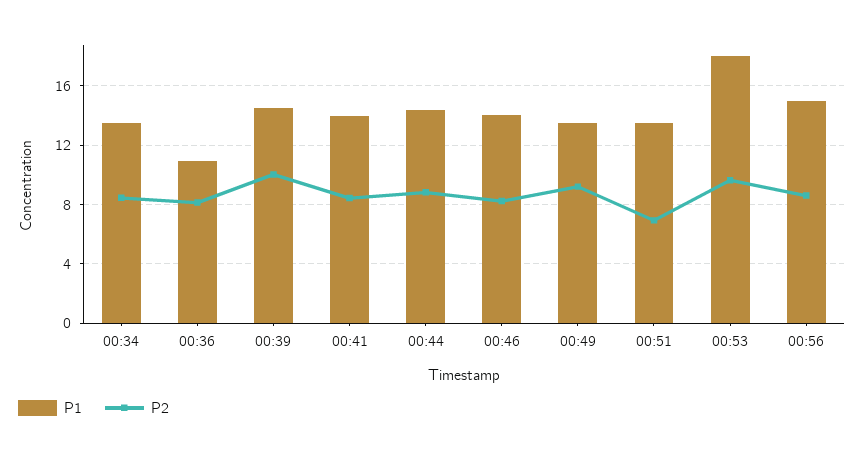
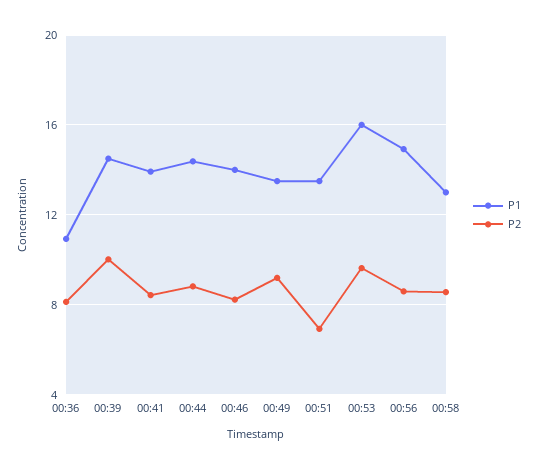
P1, 00:34: 13.5 -> none
P2, 00:34: 8.5 -> none
P1, 00:53: 18 -> 16
P1, 00:58: none -> 13
P2, 00:58: none -> 8.5

